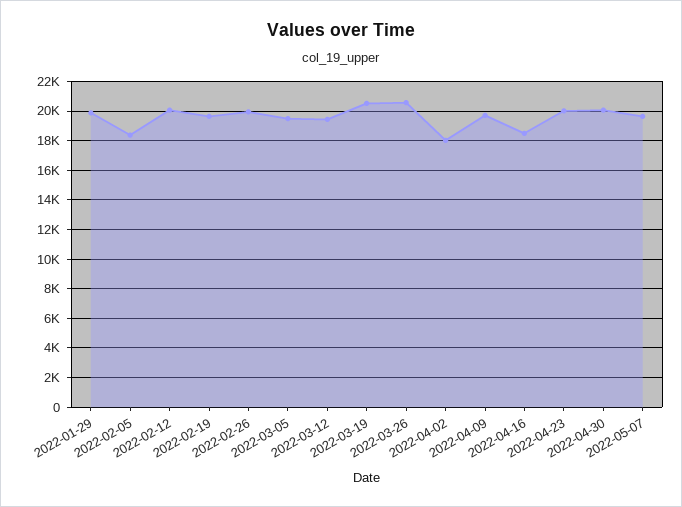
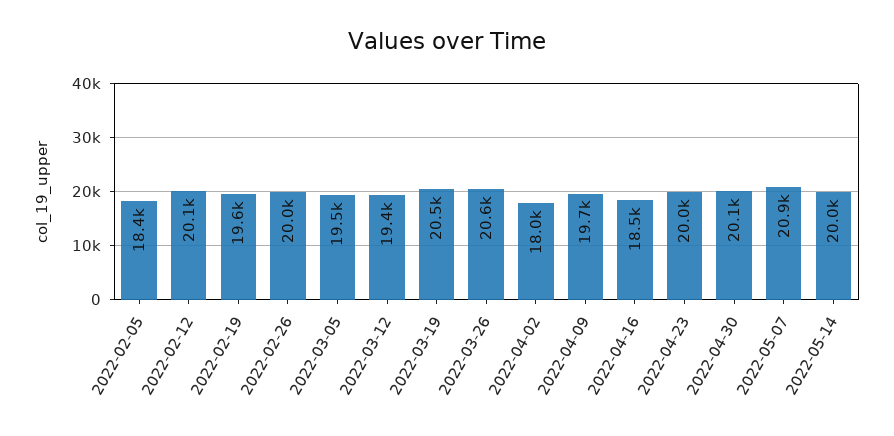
2022-01-29: 20000 -> none
2022-05-07: 19500 -> 20900
2022-05-14: none -> 20000

